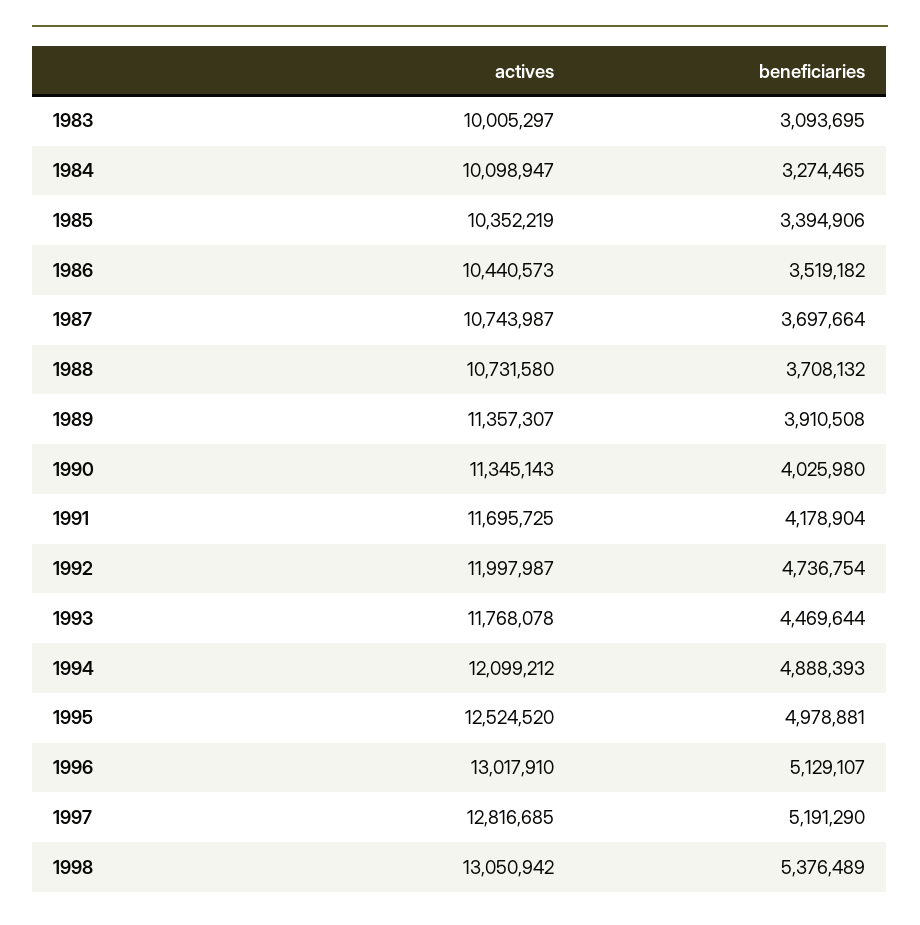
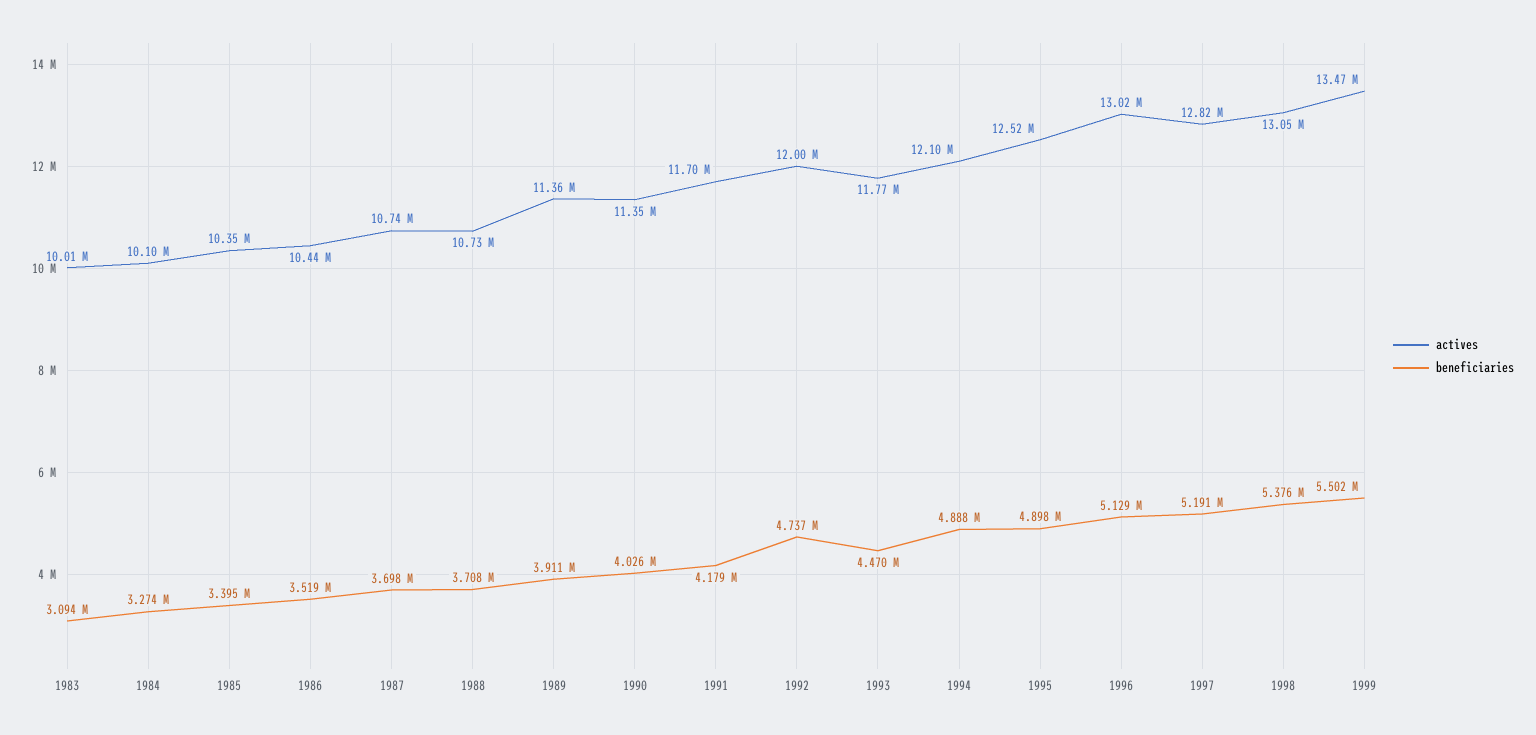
beneficiaries, 1995: 4978881 -> 4898000
actives, 1999: none -> 13470000
beneficiaries, 1999: none -> 5502000

